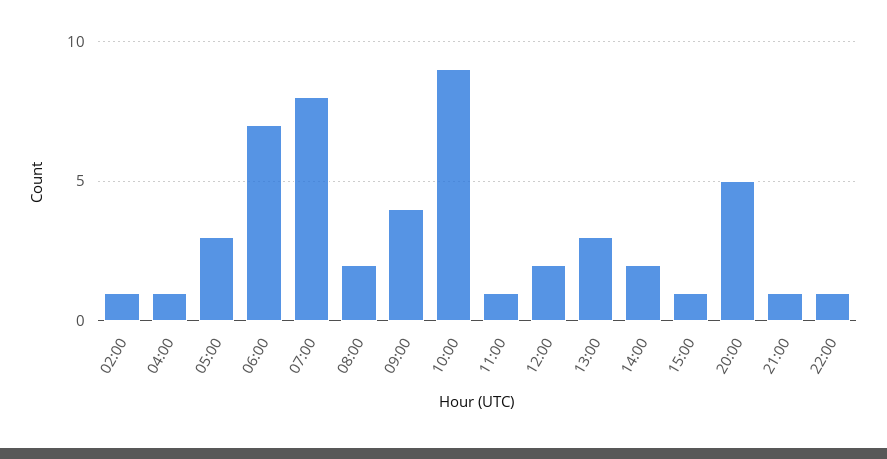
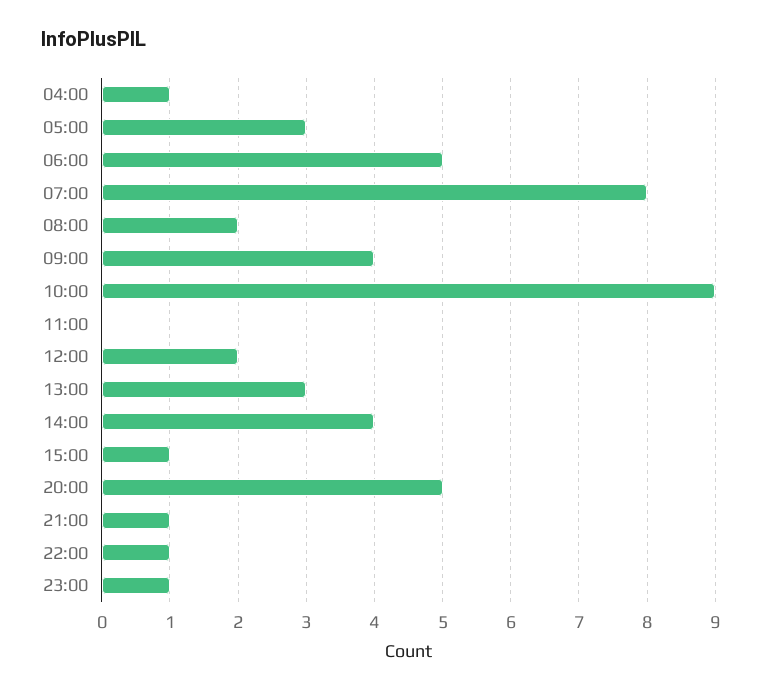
02:00: 1 -> none
06:00: 7 -> 5
11:00: 1 -> 0
14:00: 2 -> 4
23:00: none -> 1

